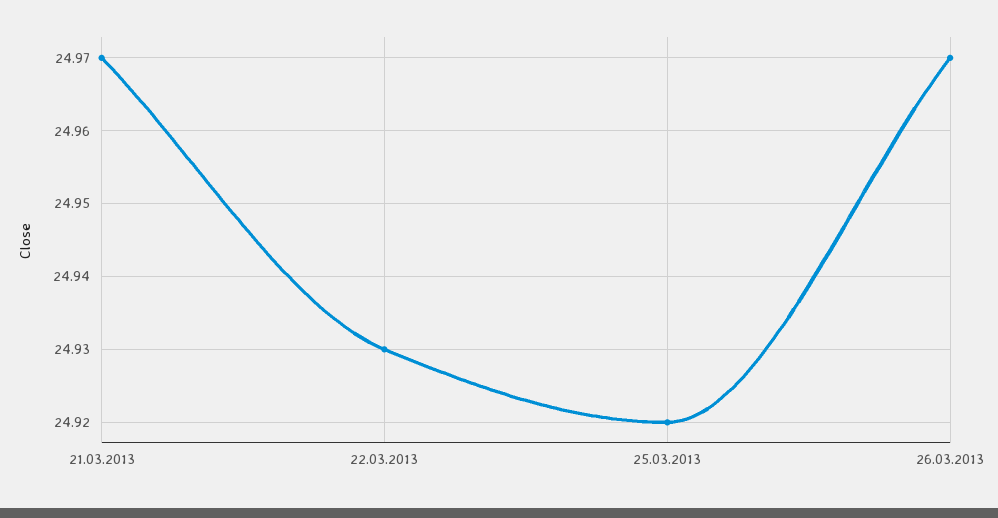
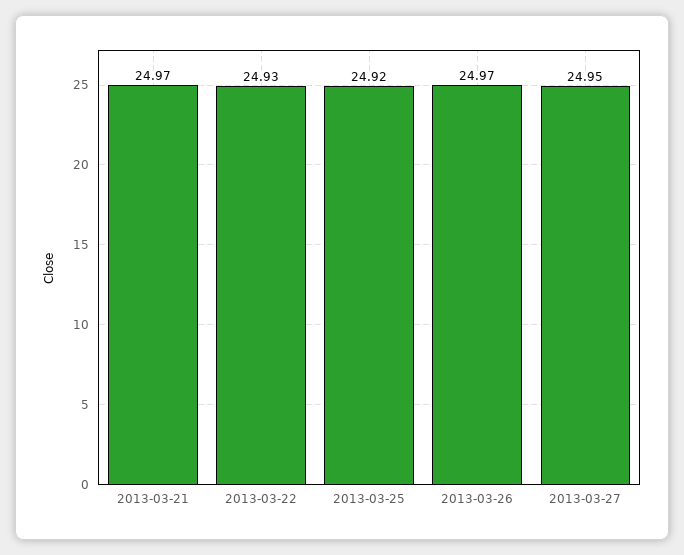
2013-03-27: none -> 24.95

